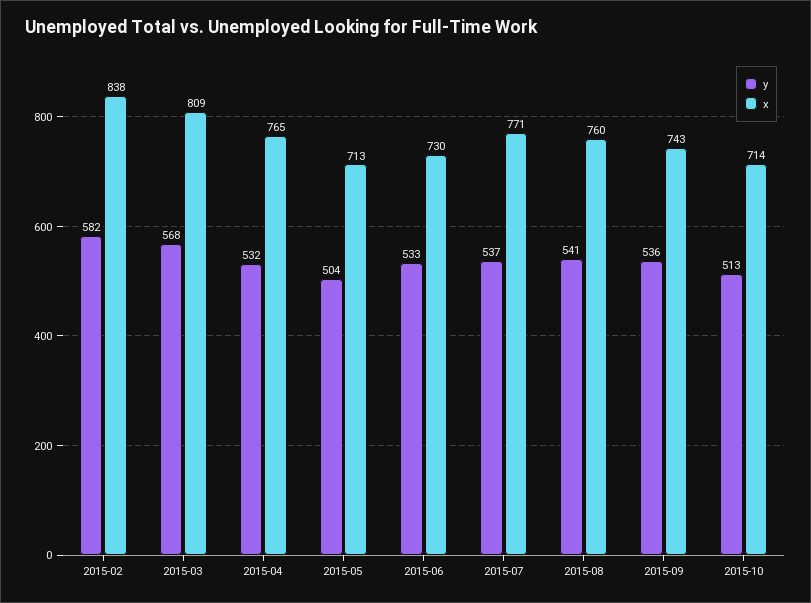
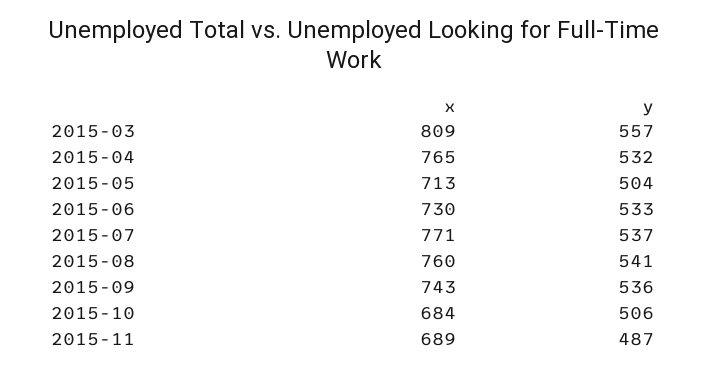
y, 2015-02: 582 -> none
x, 2015-02: 838 -> none
y, 2015-03: 568 -> 557
y, 2015-10: 513 -> 506
x, 2015-10: 714 -> 684
x, 2015-11: none -> 689
y, 2015-11: none -> 487

